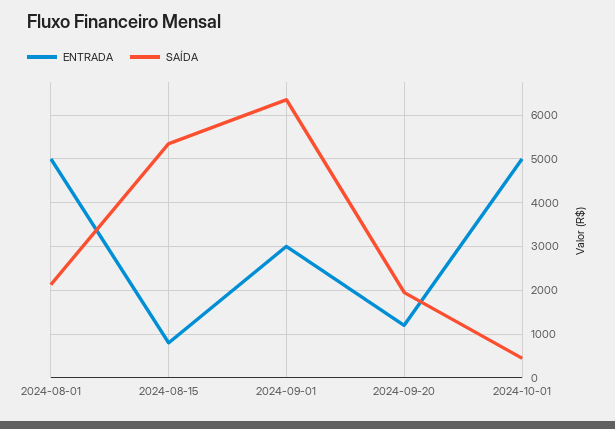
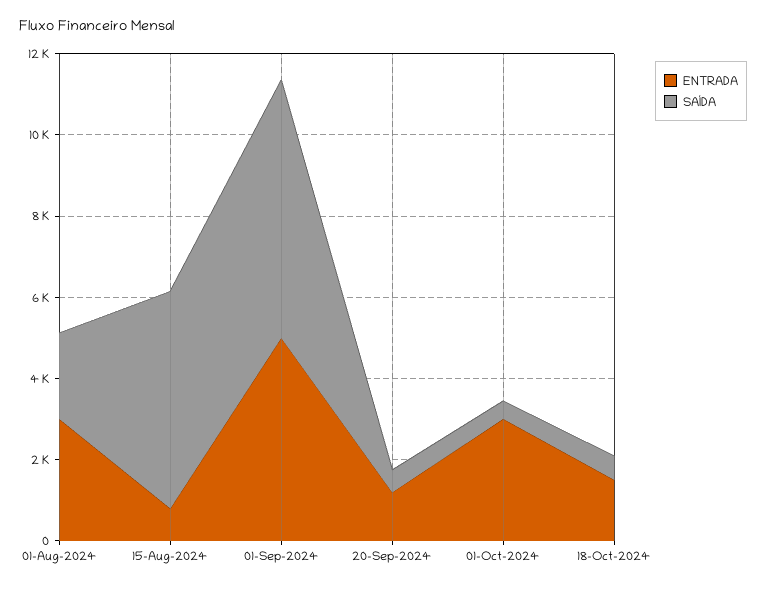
ENTRADA, 2024-08-01: 5000 -> 3000
ENTRADA, 2024-09-01: 3000 -> 5000
SAÍDA, 2024-09-20: 2000 -> 500
ENTRADA, 2024-10-01: 5000 -> 3000
ENTRADA, 18-Oct-2024: none -> 1500
SAÍDA, 18-Oct-2024: none -> 500

